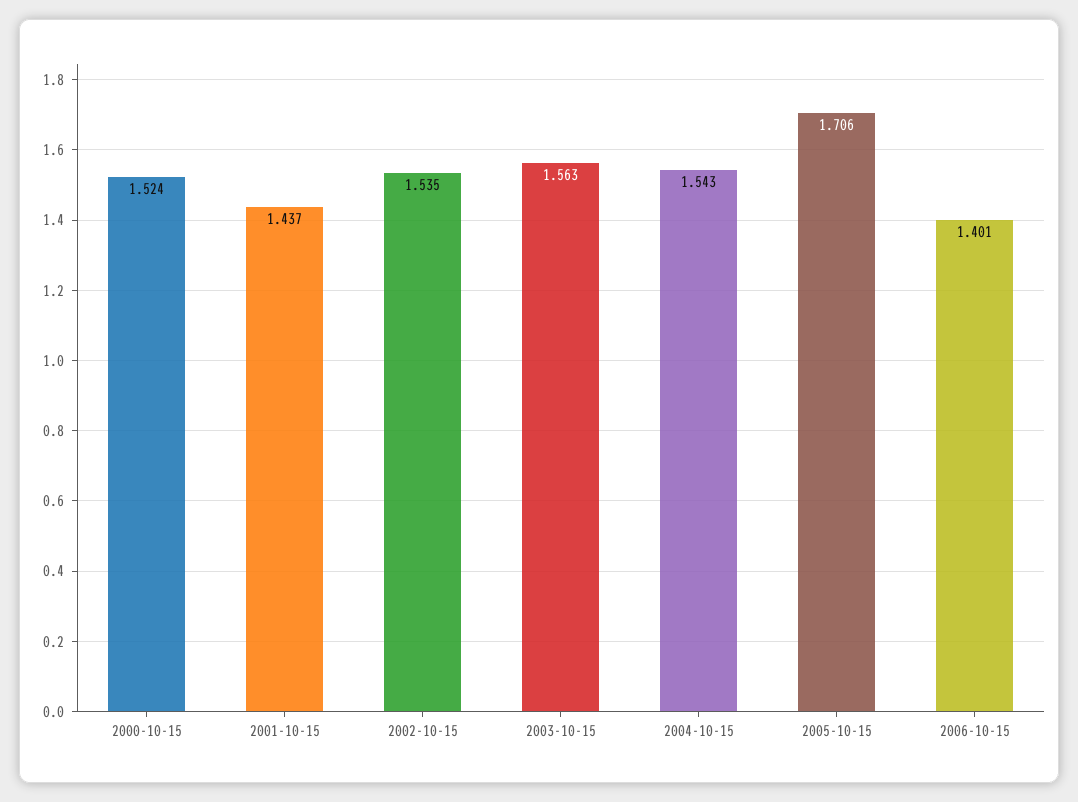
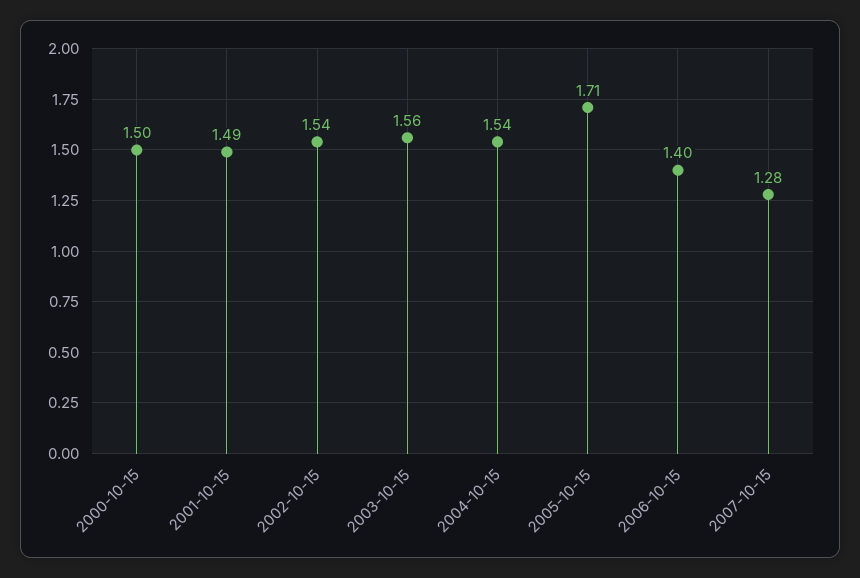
2000-10-15: 1.524 -> 1.5
2001-10-15: 1.437 -> 1.49
2007-10-15: none -> 1.28

